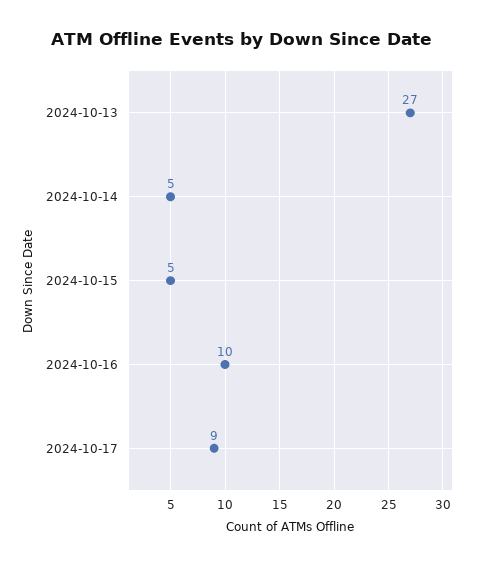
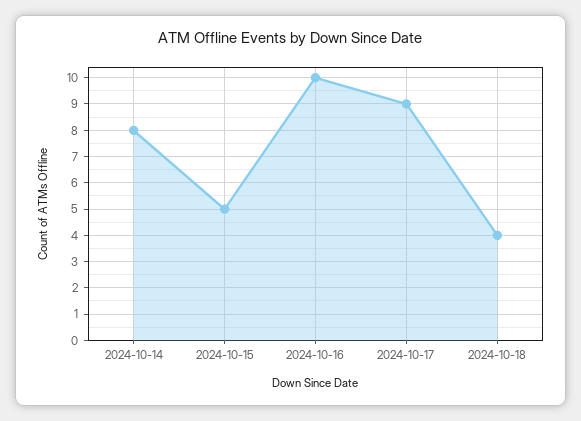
2024-10-13: 27 -> none
2024-10-14: 5 -> 8
2024-10-18: none -> 4

